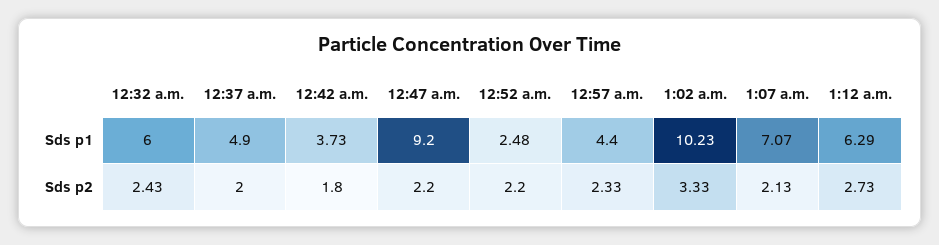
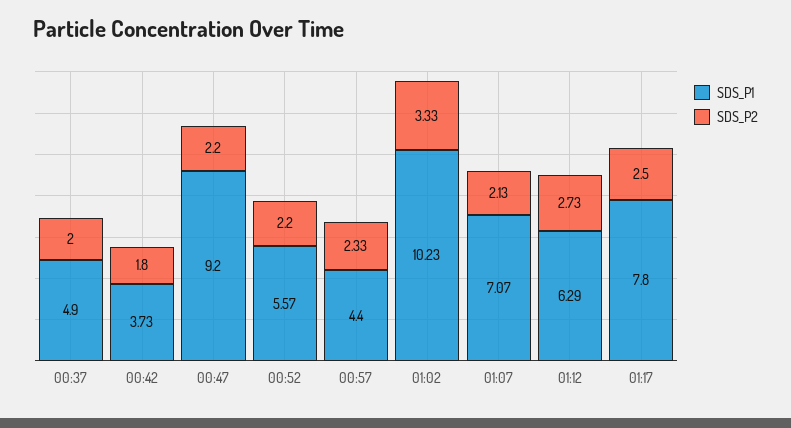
Sds p1, 12:32 a.m.: 6 -> none
Sds p1, 12:52 a.m.: 2.48 -> 5.57
Sds p2, 12:32 a.m.: 2.43 -> none
Sds p1, 01:17: none -> 7.8
Sds p2, 01:17: none -> 2.5

